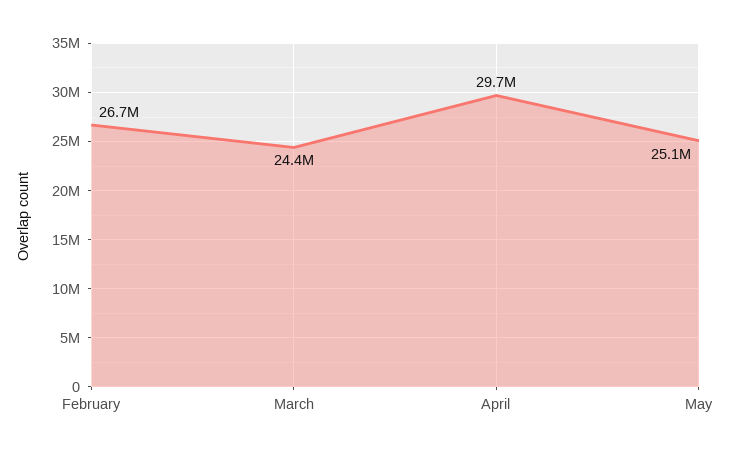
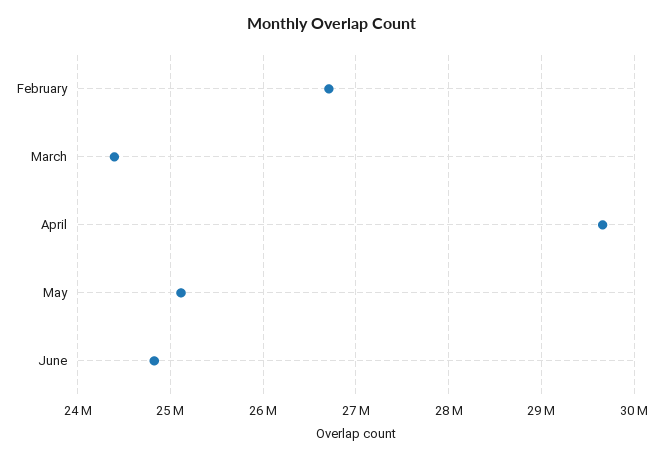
June: none -> 24800000

